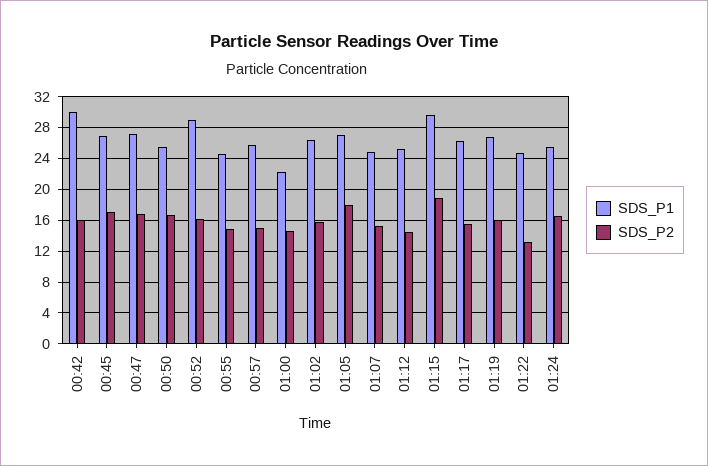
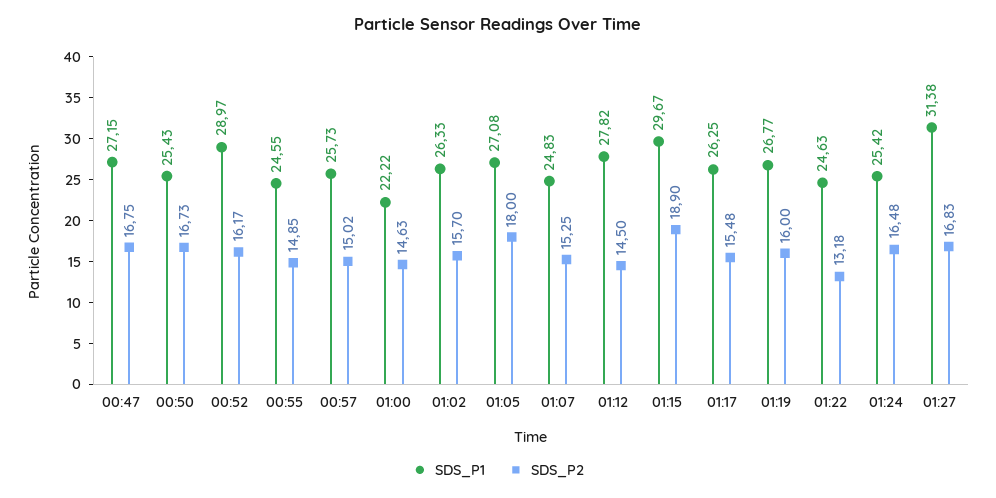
SDS_P1, 00:42: 30 -> none
SDS_P2, 00:42: 16 -> none
SDS_P1, 00:45: 27 -> none
SDS_P2, 00:45: 17 -> none
SDS_P1, 01:12: 25 -> 27.82
SDS_P1, 01:27: none -> 31.38
SDS_P2, 01:27: none -> 16.83

